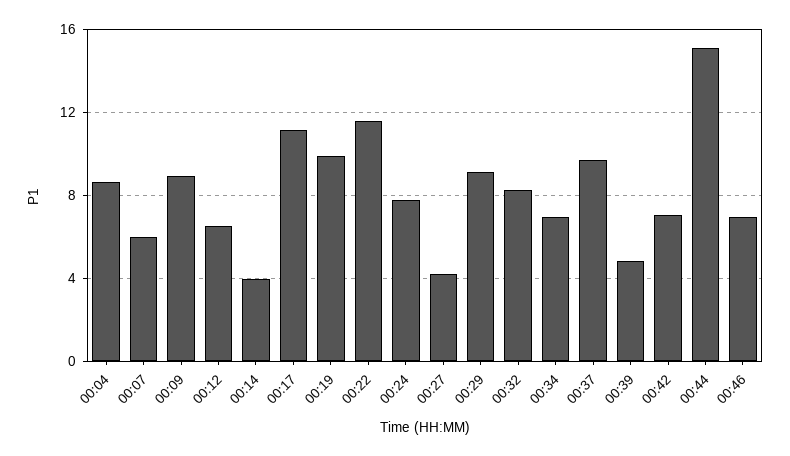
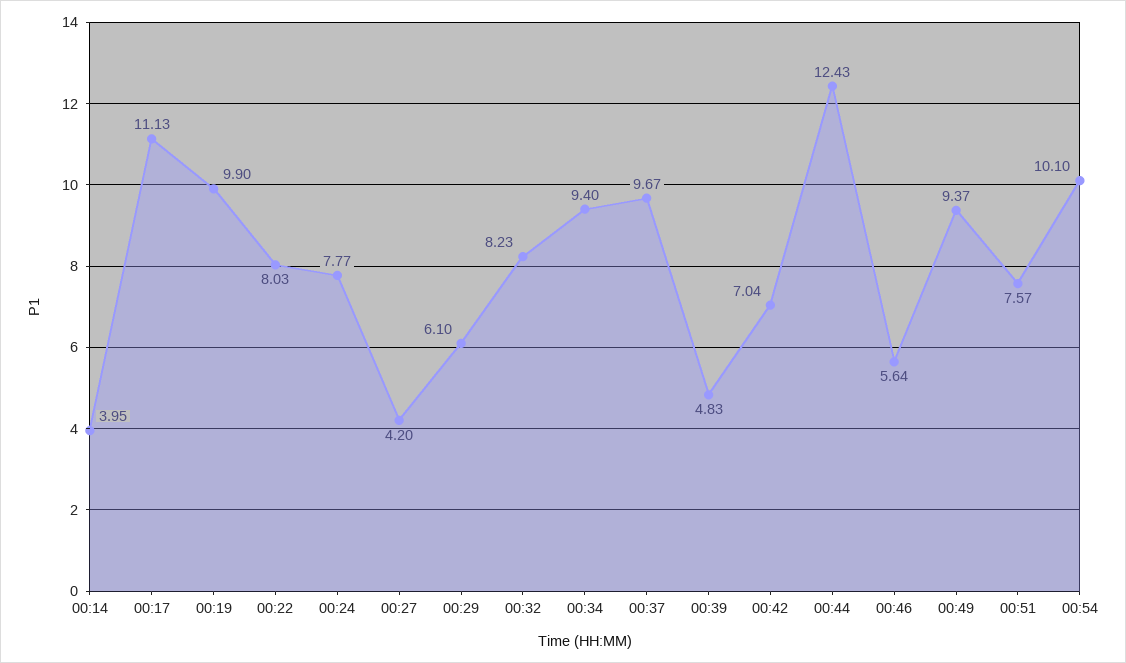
00:04: 8.5 -> none
00:07: 6 -> none
00:09: 9 -> none
00:12: 6.5 -> none
00:22: 11.5 -> 8.03
00:29: 9 -> 6.1
00:34: 7 -> 9.4
00:44: 15 -> 12.43
00:46: 7 -> 5.64
00:49: none -> 9.37
00:51: none -> 7.57
00:54: none -> 10.1

